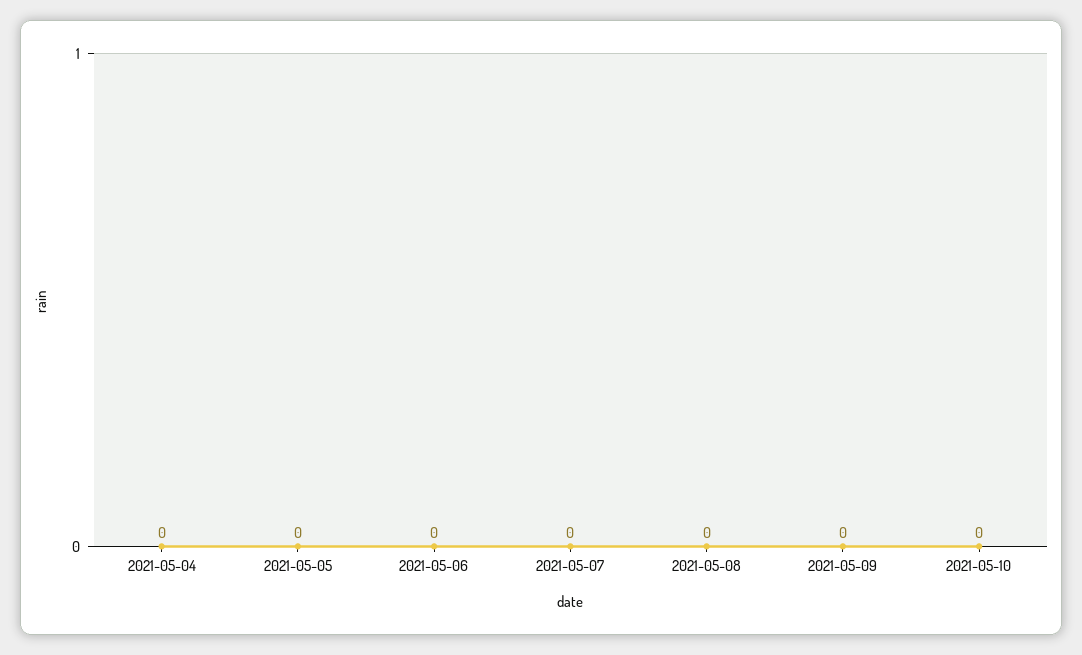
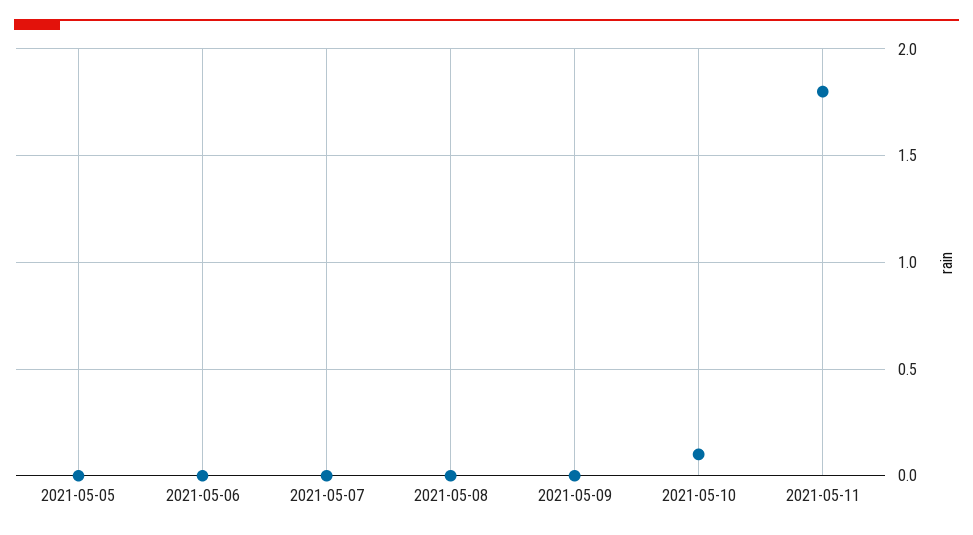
2021-05-04: 0 -> none
2021-05-10: 0 -> 0.1
2021-05-11: none -> 1.8

